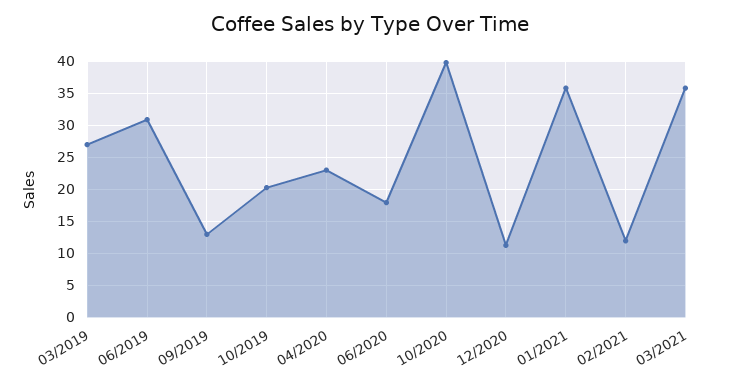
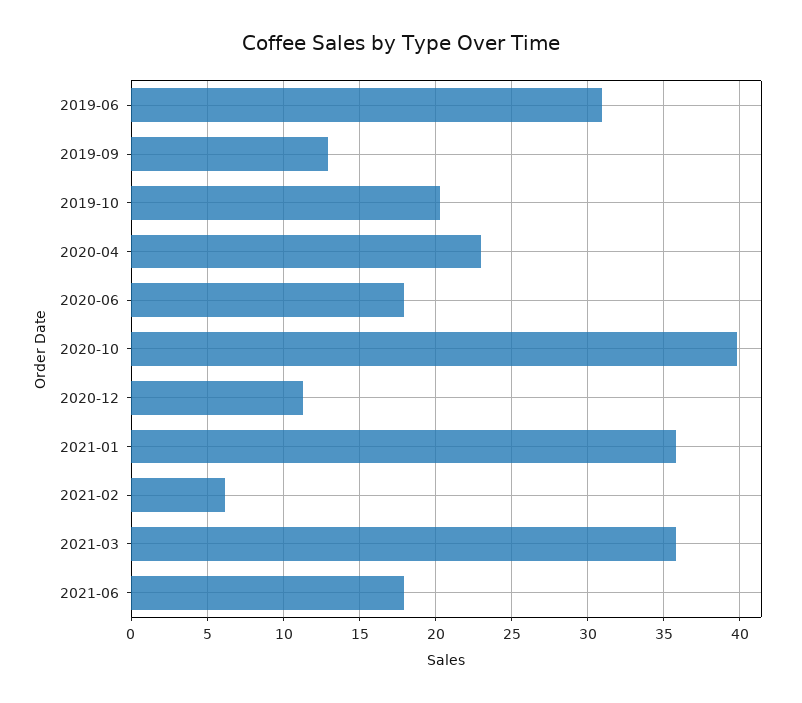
03/2019: 27 -> none
02/2021: 12 -> 6
2021-06: none -> 18

